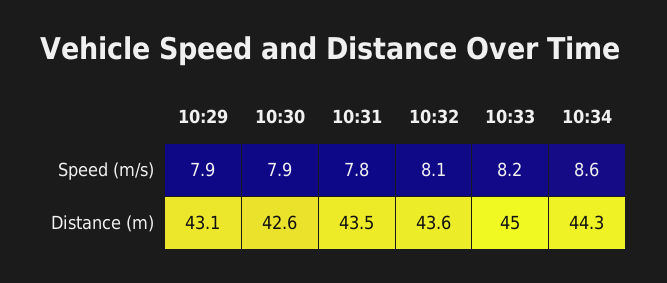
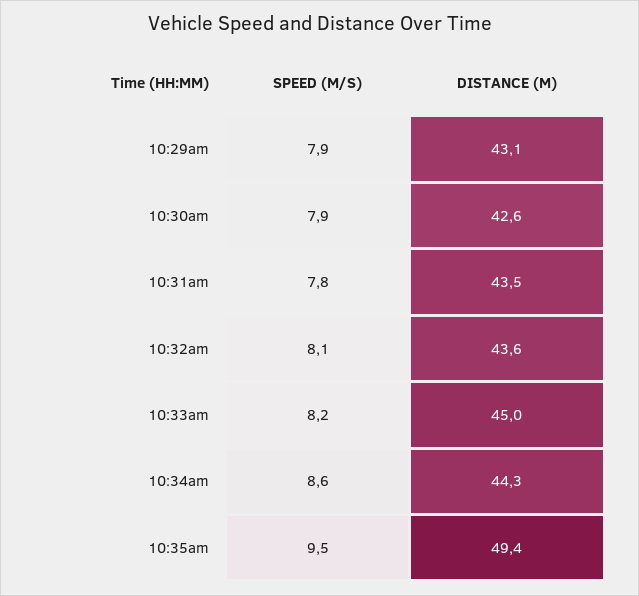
10:35am, Speed (m/s): none -> 9.5
10:35am, Distance (m): none -> 49.4

